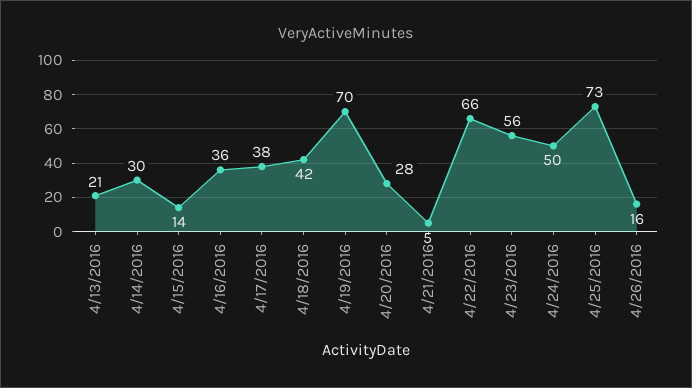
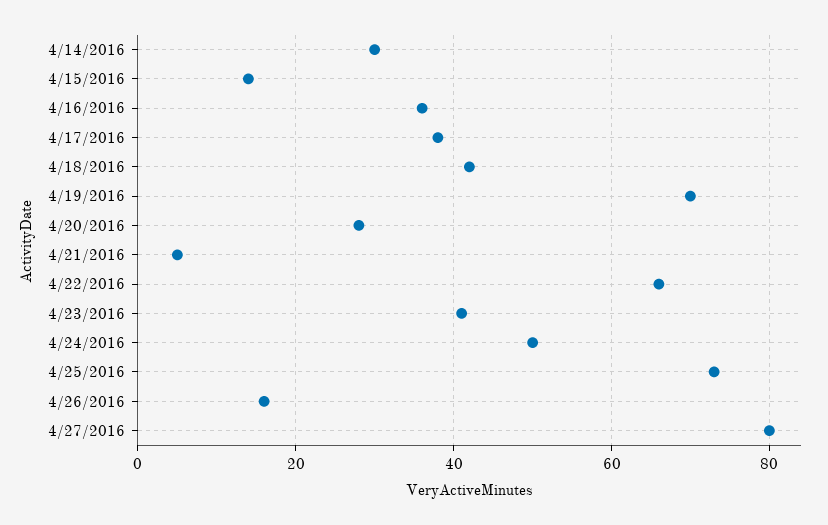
4/13/2016: 21 -> none
4/23/2016: 56 -> 40
4/27/2016: none -> 80

